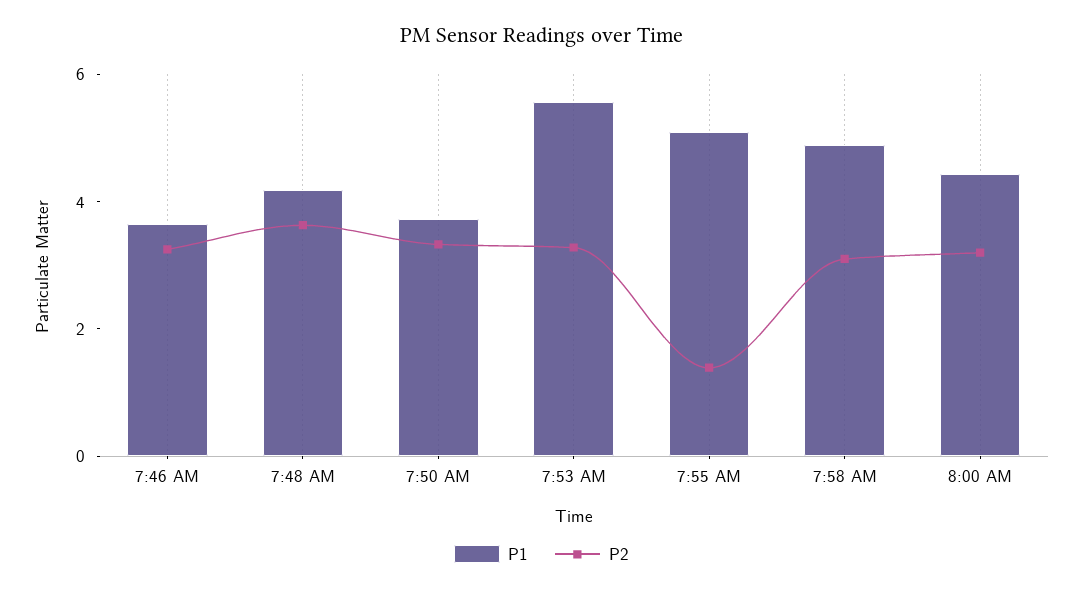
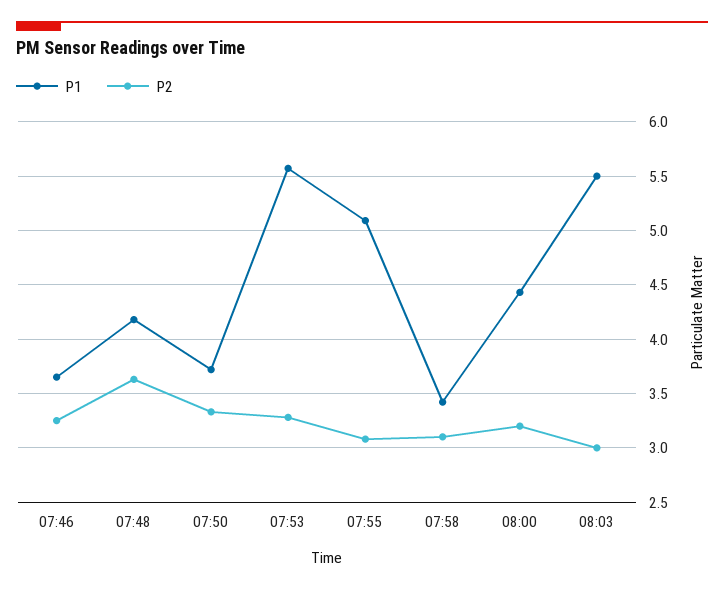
P2, 7:55 AM: 1.5 -> 3.1
P1, 7:58 AM: 5 -> 3.4
P1, 08:03: none -> 5.5
P2, 08:03: none -> 3

